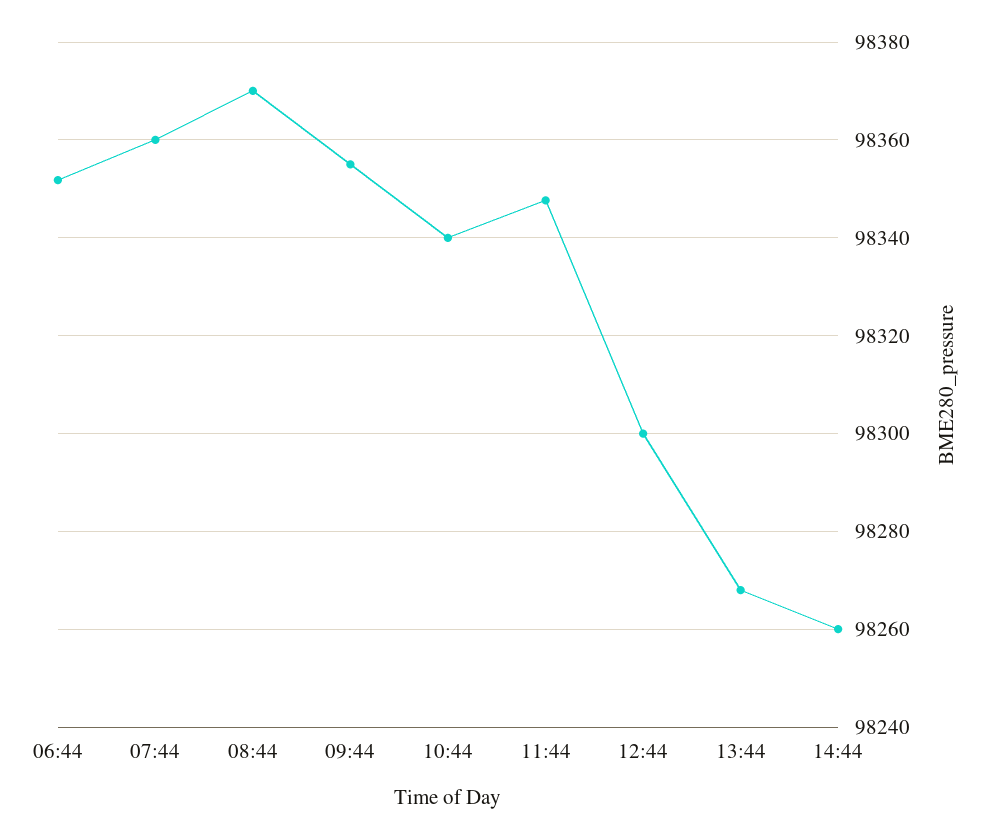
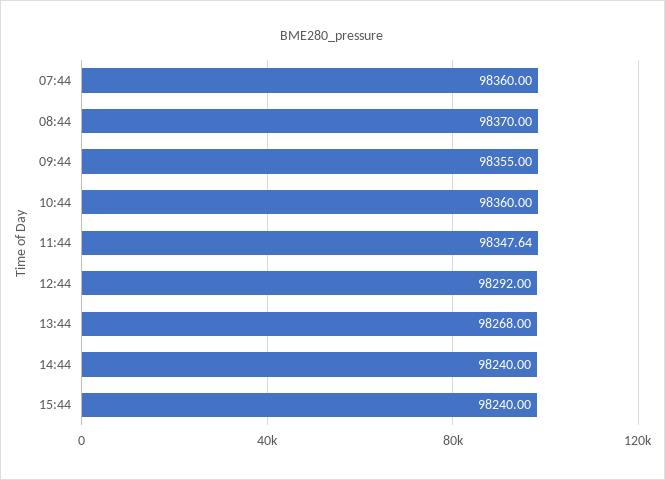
06:44: 98352 -> none
10:44: 98340 -> 98360
12:44: 98300 -> 98292
14:44: 98260 -> 98240
15:44: none -> 98240

